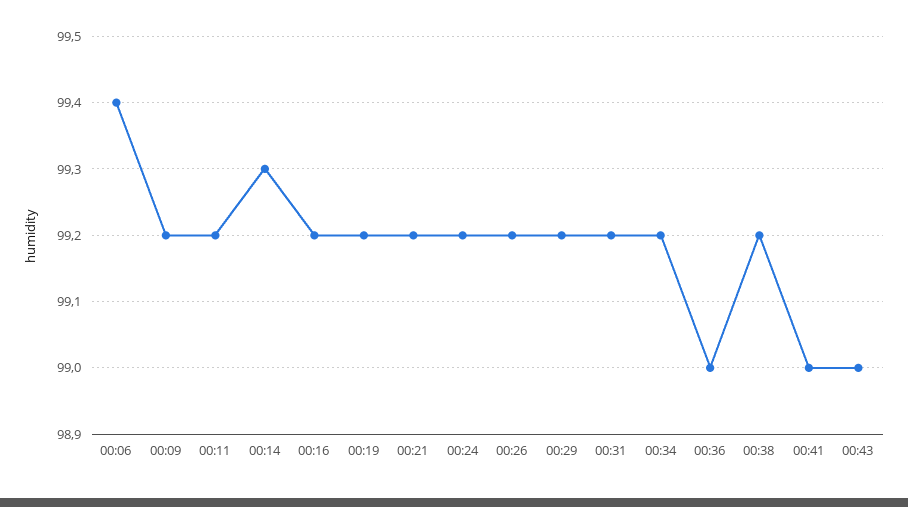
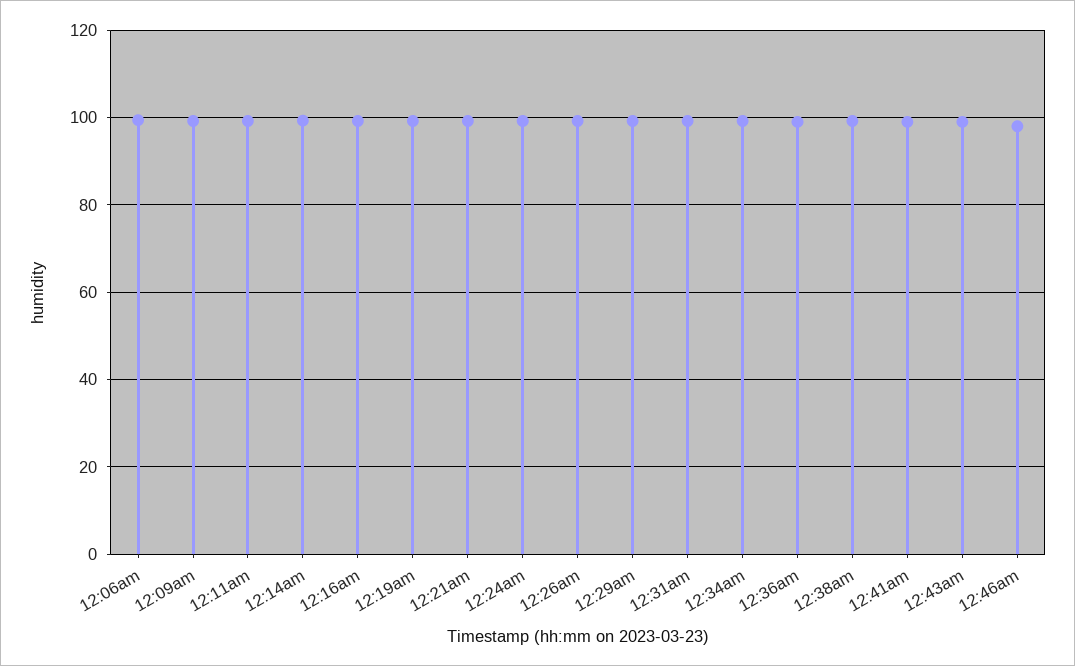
12:46am: none -> 98

